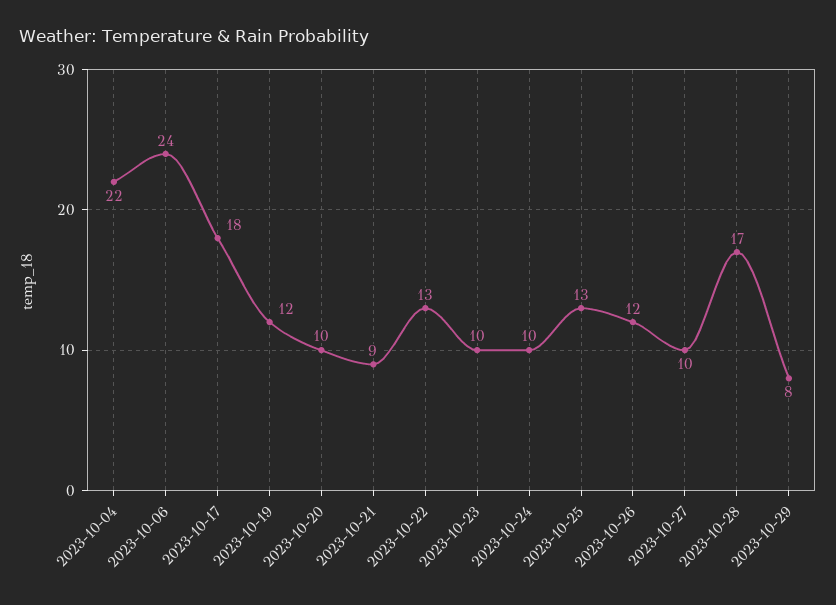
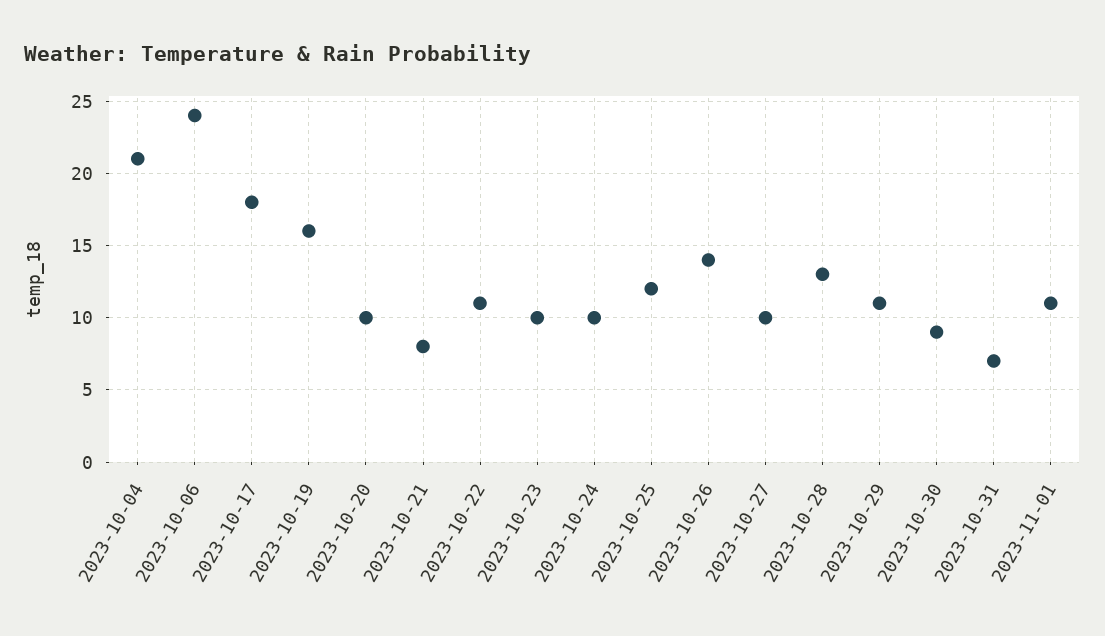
2023-10-04: 22 -> 21
2023-10-19: 12 -> 16
2023-10-21: 9 -> 8
2023-10-22: 13 -> 11
2023-10-25: 13 -> 12
2023-10-26: 12 -> 14
2023-10-28: 17 -> 13
2023-10-29: 8 -> 11
2023-10-30: none -> 9
2023-10-31: none -> 7
2023-11-01: none -> 11

